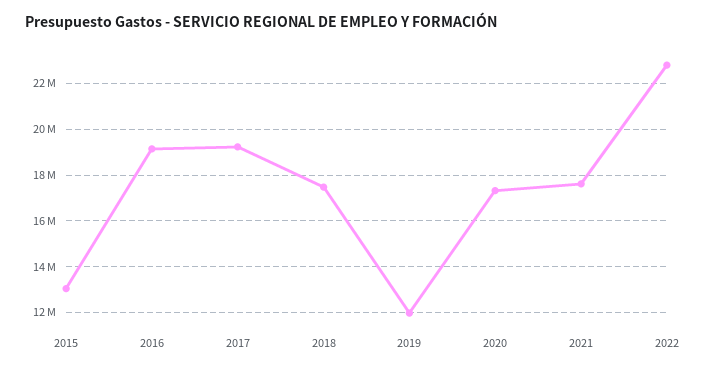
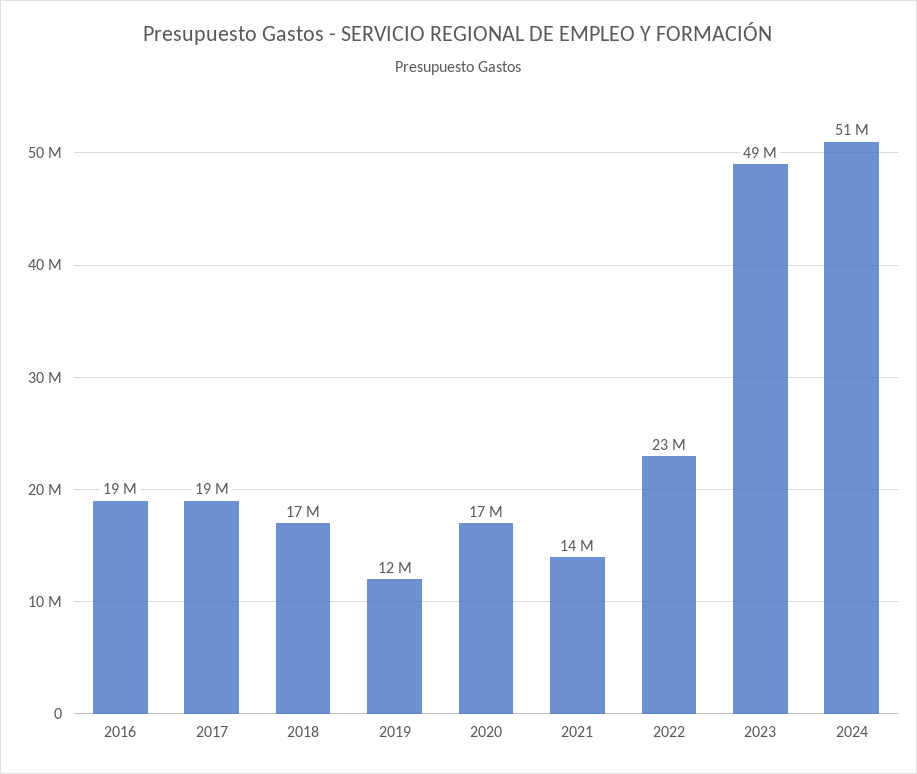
2015: 13000000 -> none
2021: 17500000 -> 14000000
2023: none -> 49000000
2024: none -> 51000000

